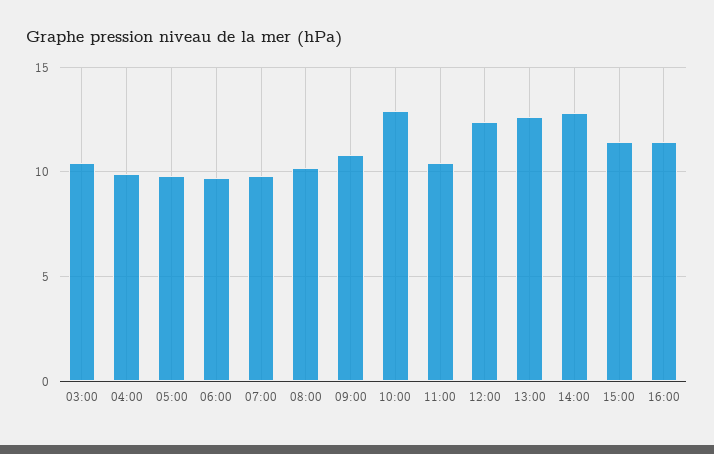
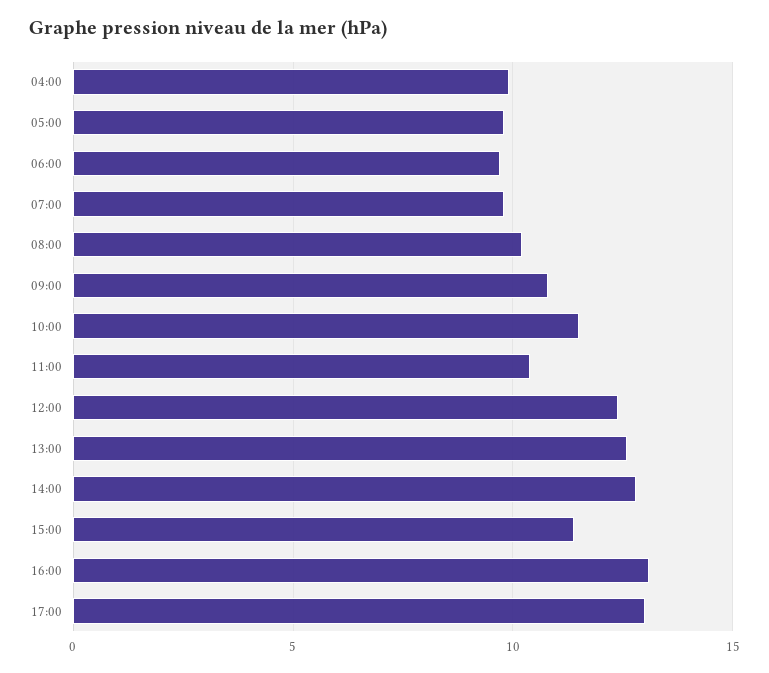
03:00: 10.5 -> none
10:00: 13 -> 11.5
16:00: 11.5 -> 13
17:00: none -> 13

